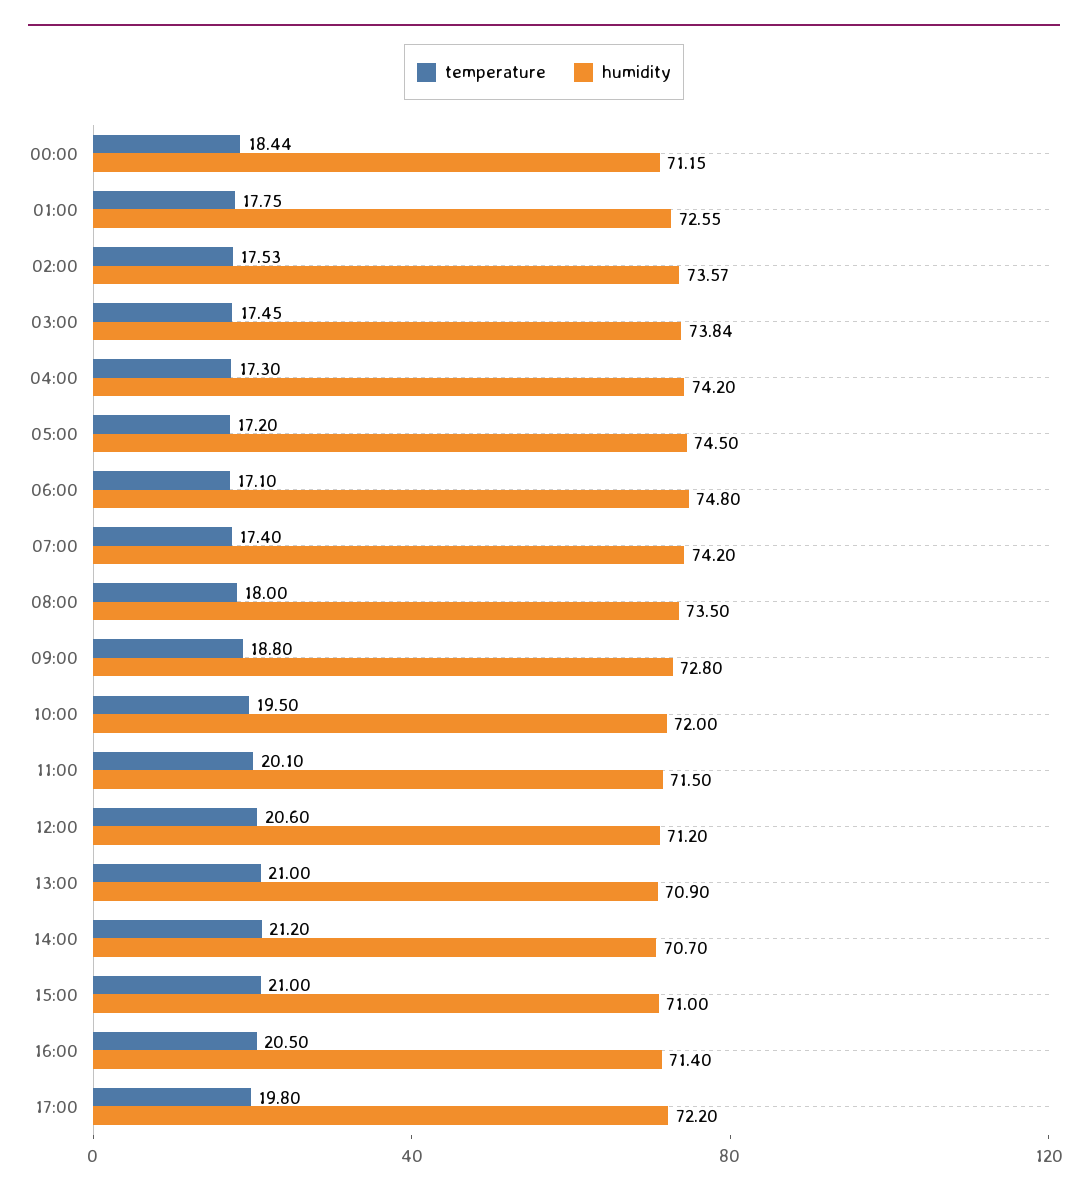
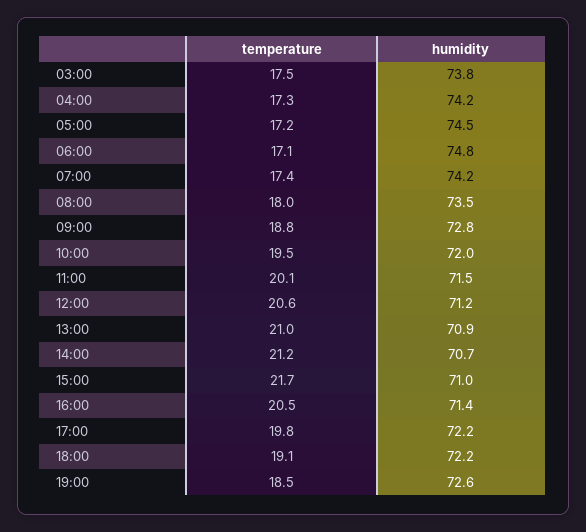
temperature, 00:00: 18.44 -> none
humidity, 00:00: 71.15 -> none
temperature, 01:00: 17.75 -> none
humidity, 01:00: 72.55 -> none
temperature, 02:00: 17.53 -> none
humidity, 02:00: 73.57 -> none
temperature, 15:00: 21 -> 21.7
temperature, 18:00: none -> 19.1
humidity, 18:00: none -> 72.2
temperature, 19:00: none -> 18.5
humidity, 19:00: none -> 72.6

